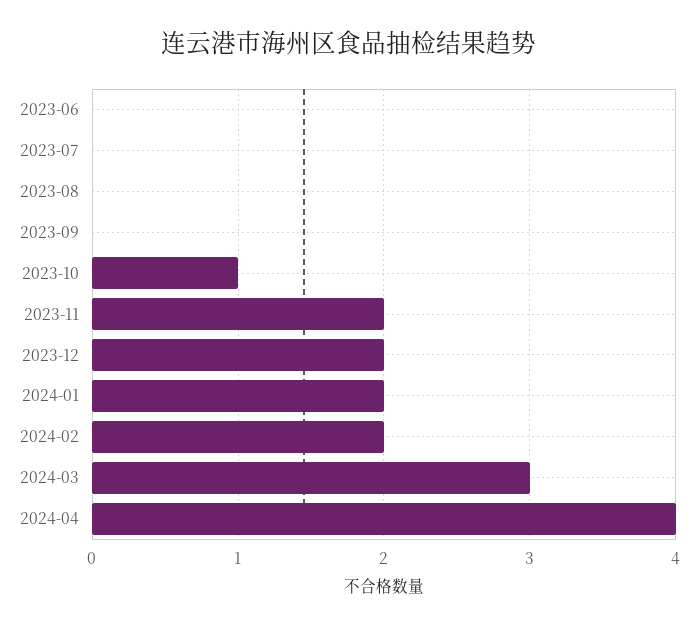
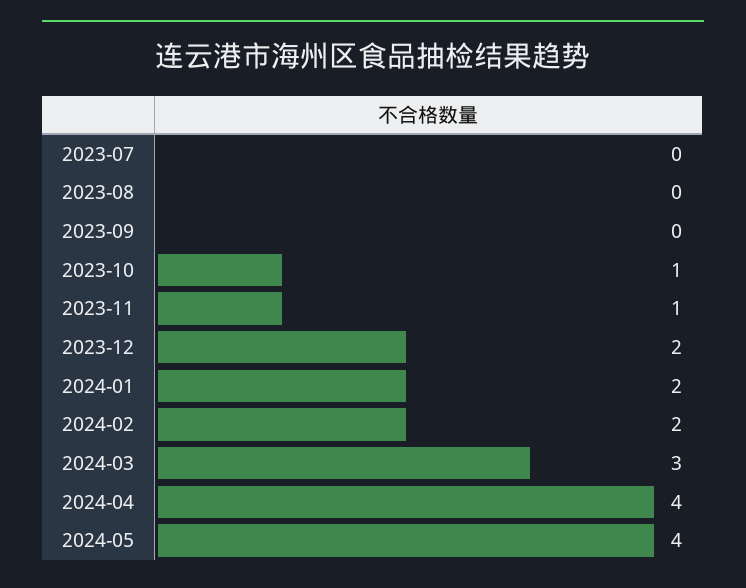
2023-06: 0 -> none
2023-11: 2 -> 1
2024-05: none -> 4

